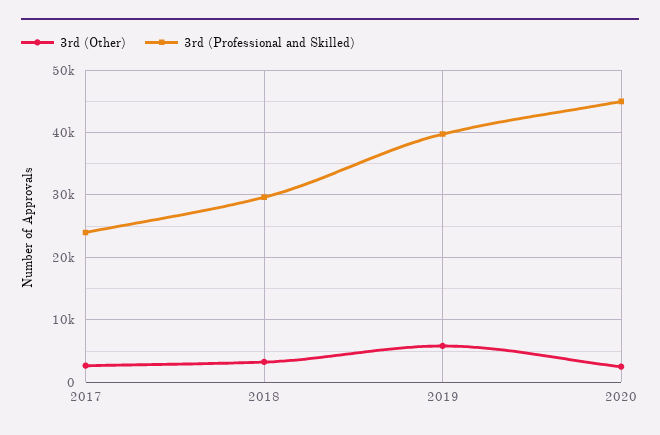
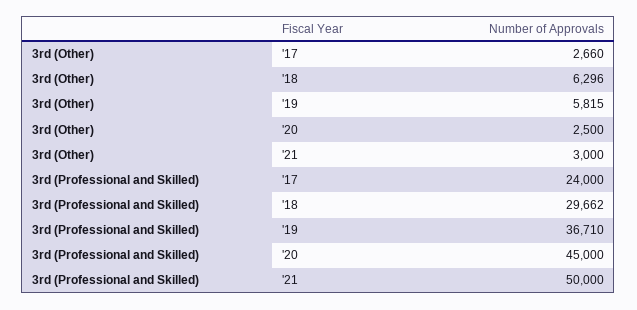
3rd (Other), 2018: 3000 -> 6296
3rd (Professional and Skilled), 2019: 40000 -> 36710
3rd (Other), '21: none -> 3000
3rd (Professional and Skilled), '21: none -> 50000

